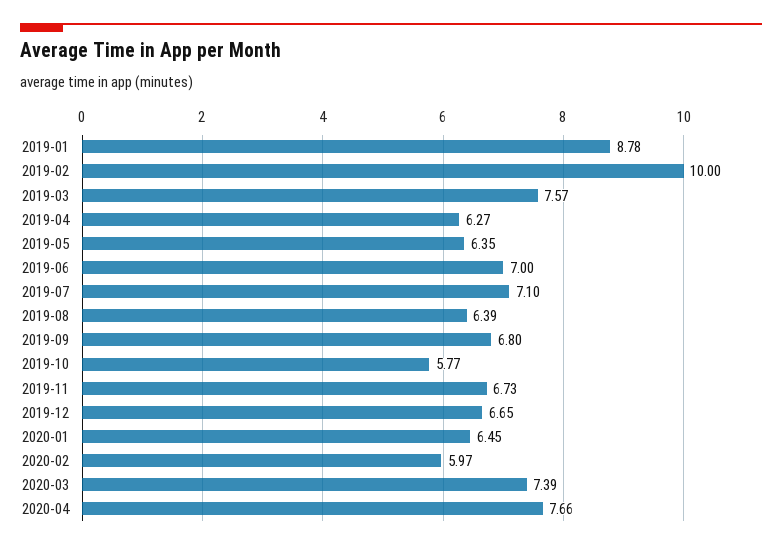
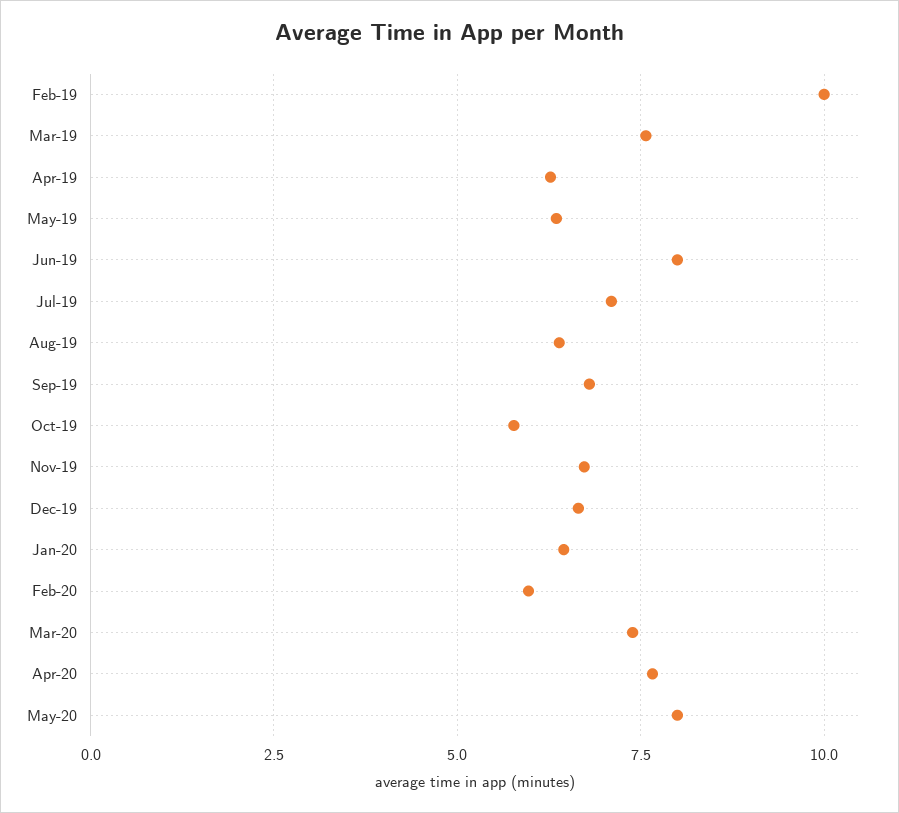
2019-01: 8.78 -> none
2019-06: 7 -> 8
May-20: none -> 8

